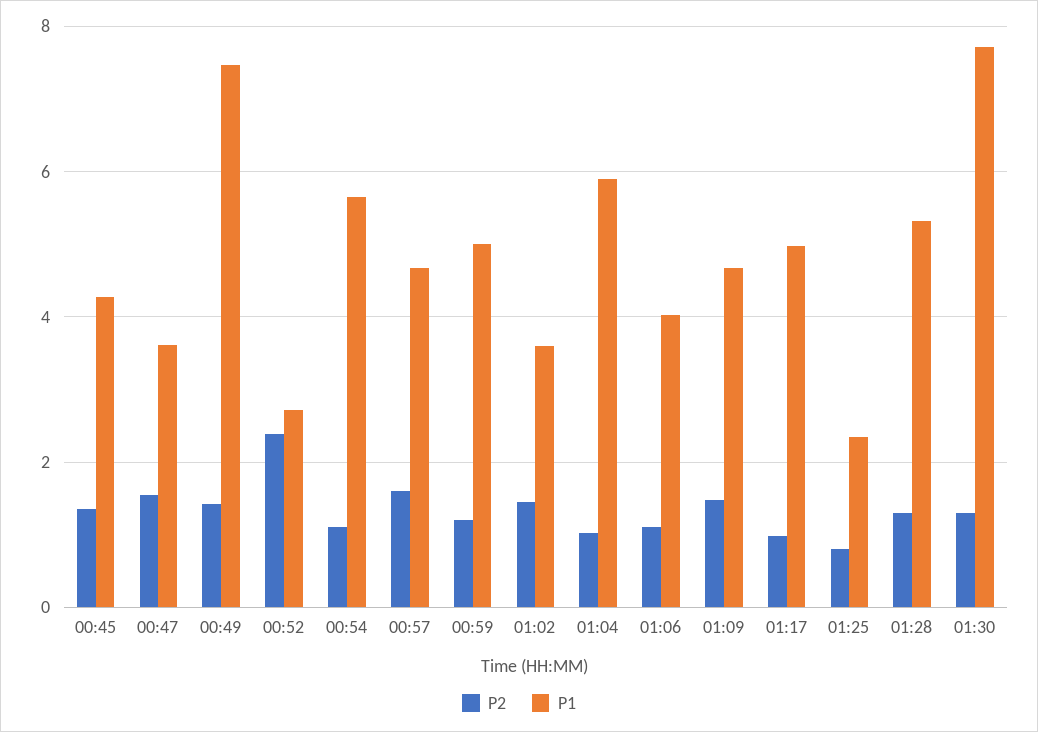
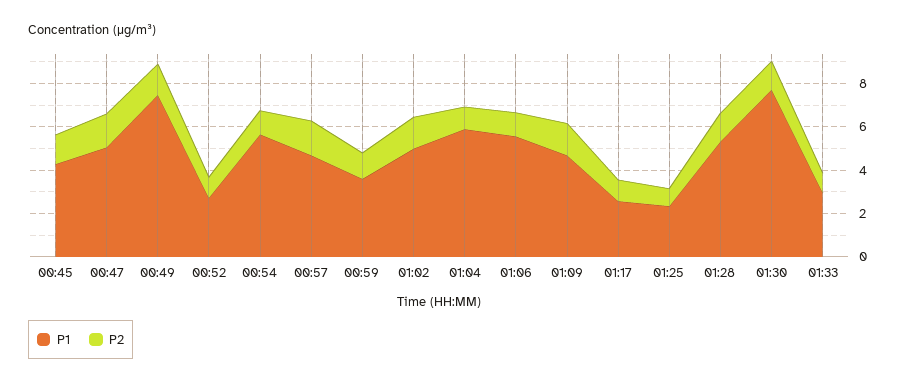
P1, 00:47: 3.6 -> 5
P2, 00:52: 2.4 -> 1
P1, 00:59: 5 -> 3.5
P1, 01:02: 3.6 -> 5
P1, 01:06: 4 -> 5.5
P1, 01:17: 5 -> 2.5
P1, 01:33: none -> 3
P2, 01:33: none -> 1

